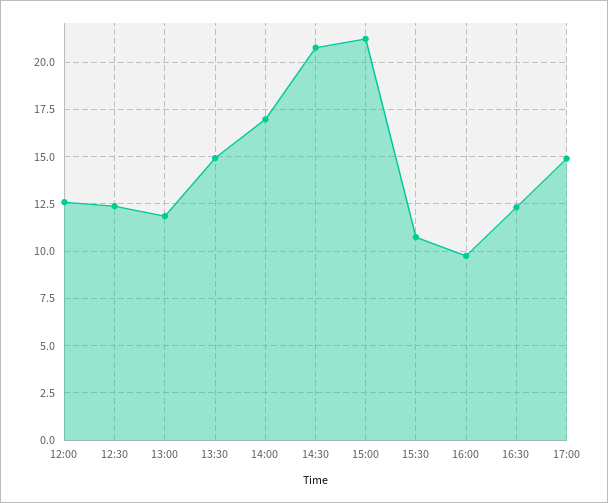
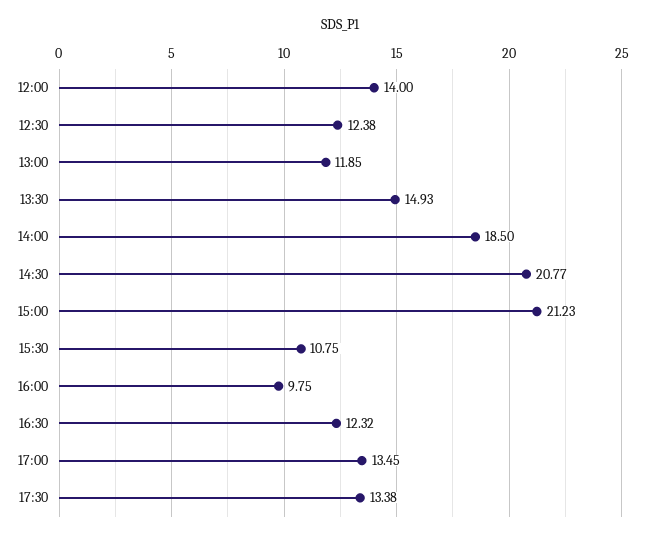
12:00: 12.5 -> 14
14:00: 17 -> 18.5
17:00: 15 -> 13.45
17:30: none -> 13.38

